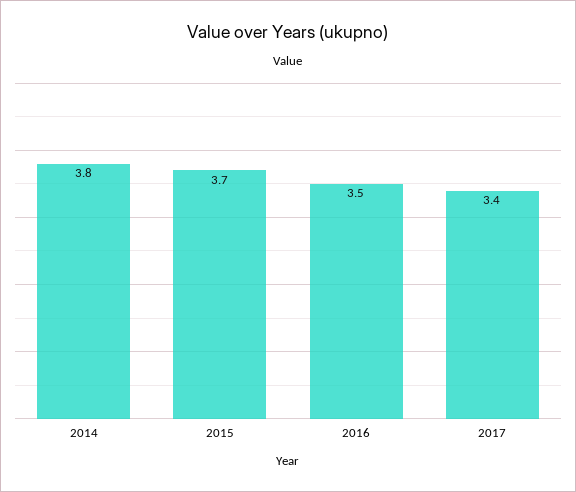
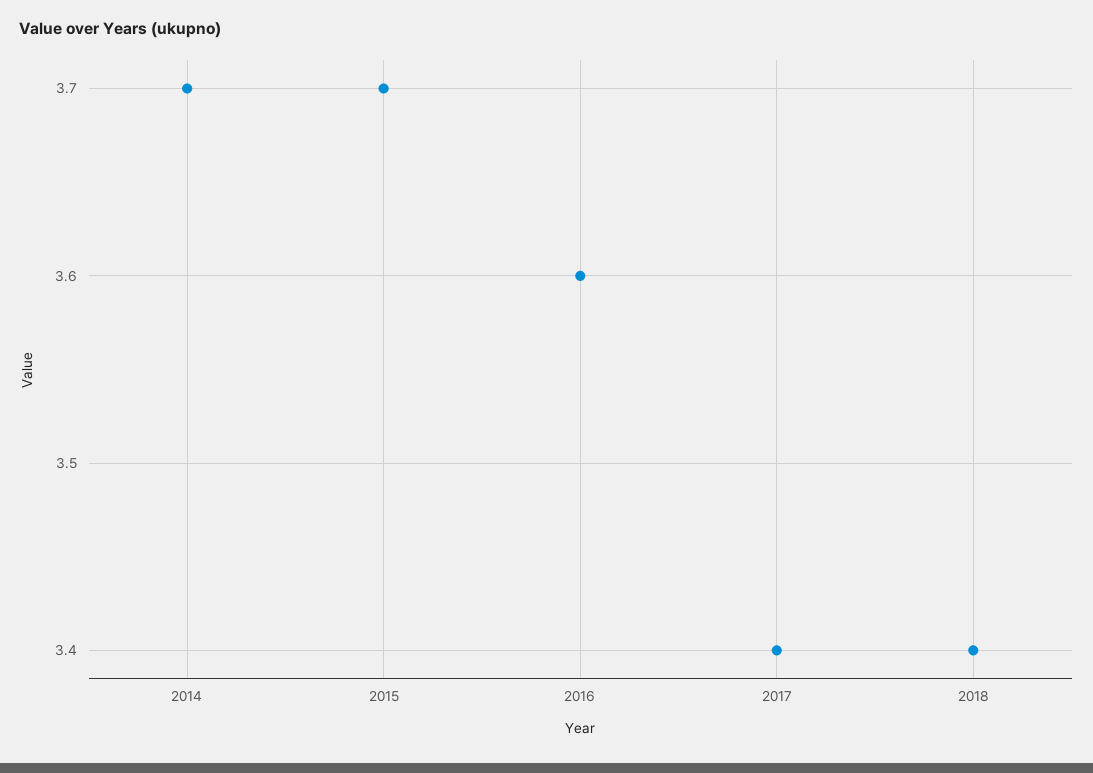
2014: 3.8 -> 3.7
2016: 3.5 -> 3.6
2018: none -> 3.4

